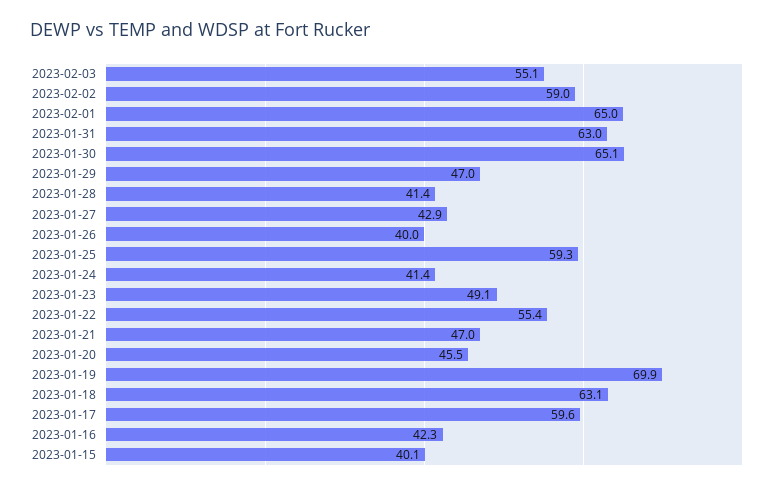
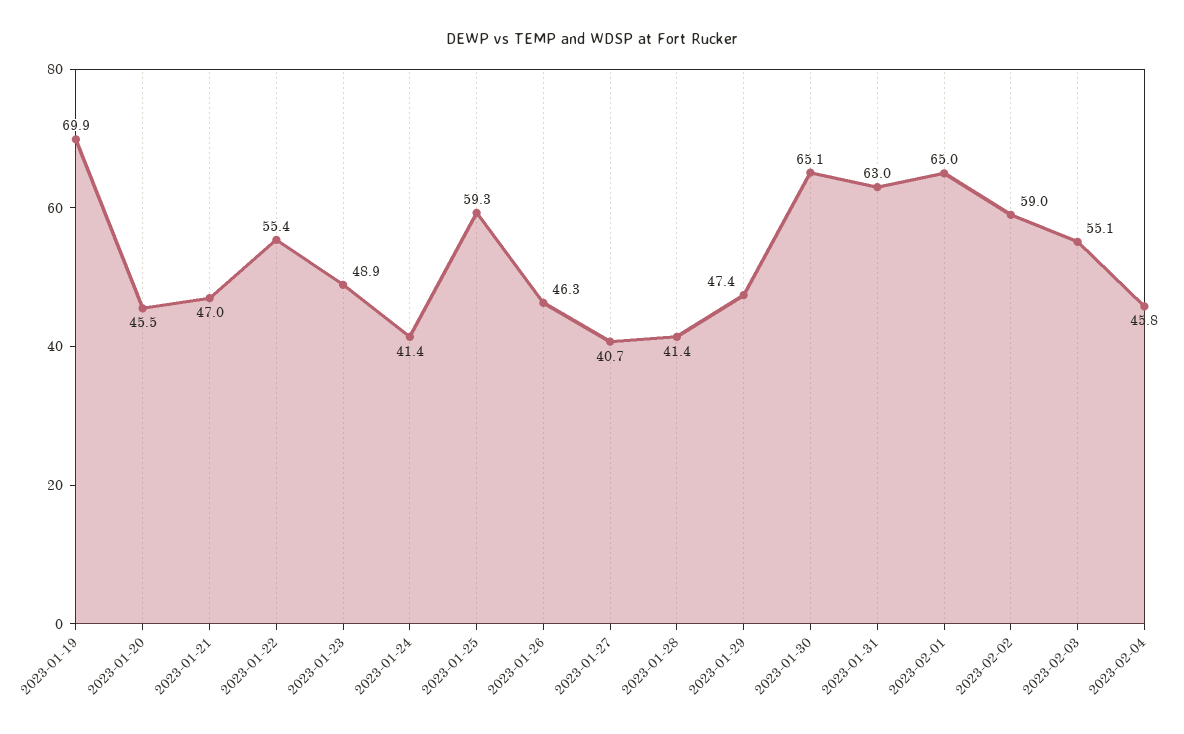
2023-01-29: 47 -> 47.4
2023-01-27: 42.9 -> 40.7
2023-01-26: 40 -> 46.3
2023-01-23: 49.1 -> 48.9
2023-01-18: 63.1 -> none
2023-01-17: 59.6 -> none
2023-01-16: 42.3 -> none
2023-01-15: 40.1 -> none
2023-02-04: none -> 45.8

